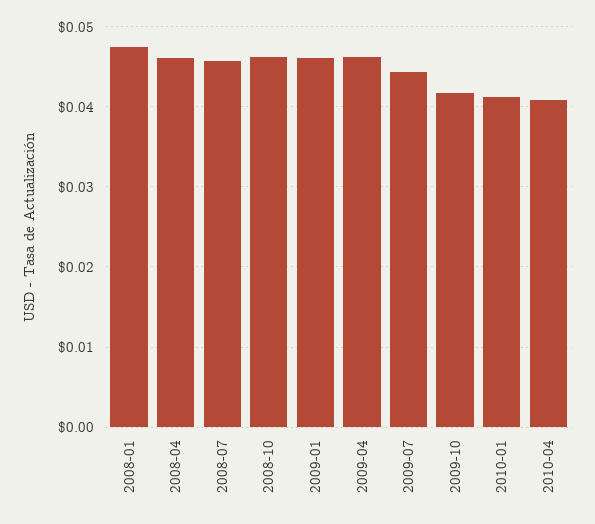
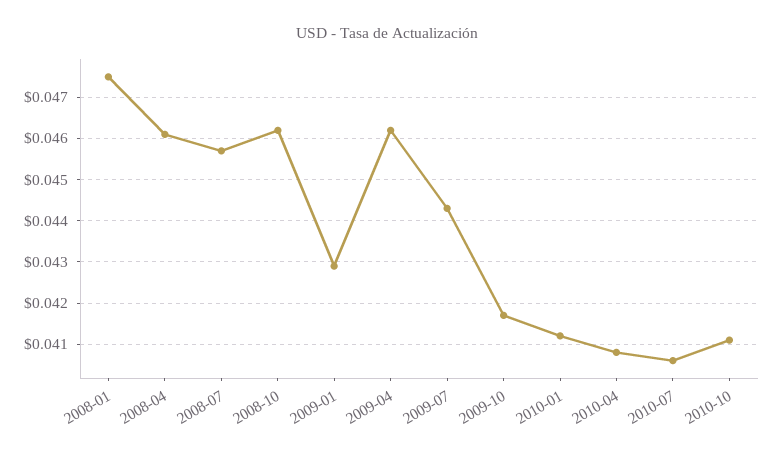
2009-01: 0.046 -> 0.043
2010-07: none -> 0.0405
2010-10: none -> 0.041

